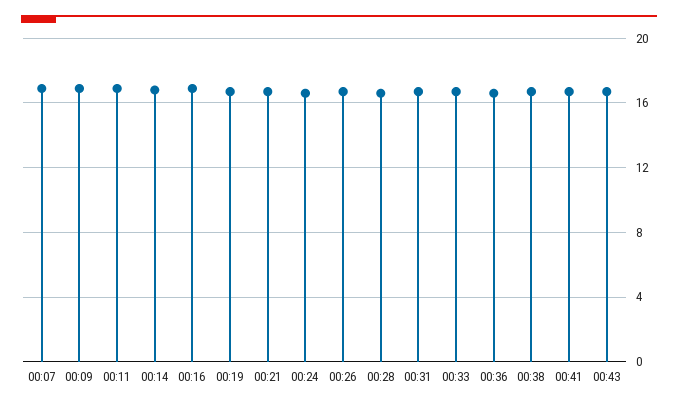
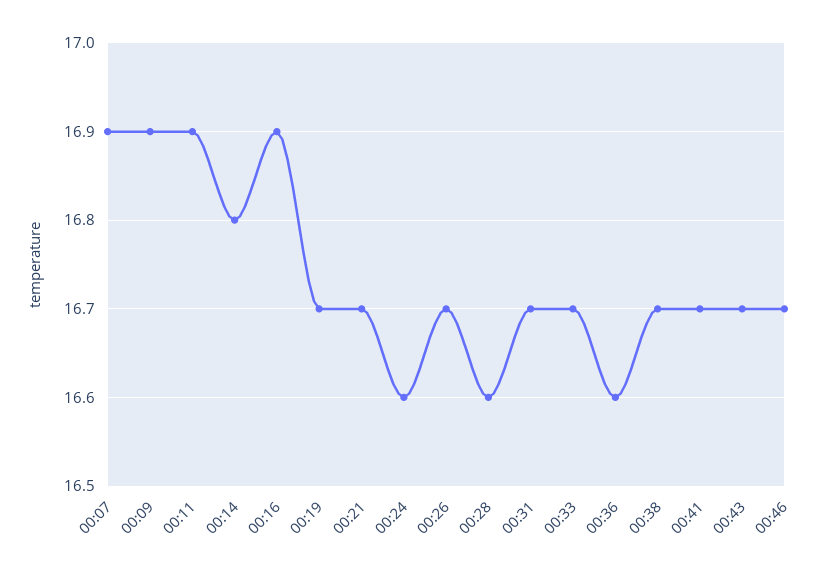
00:46: none -> 16.7

